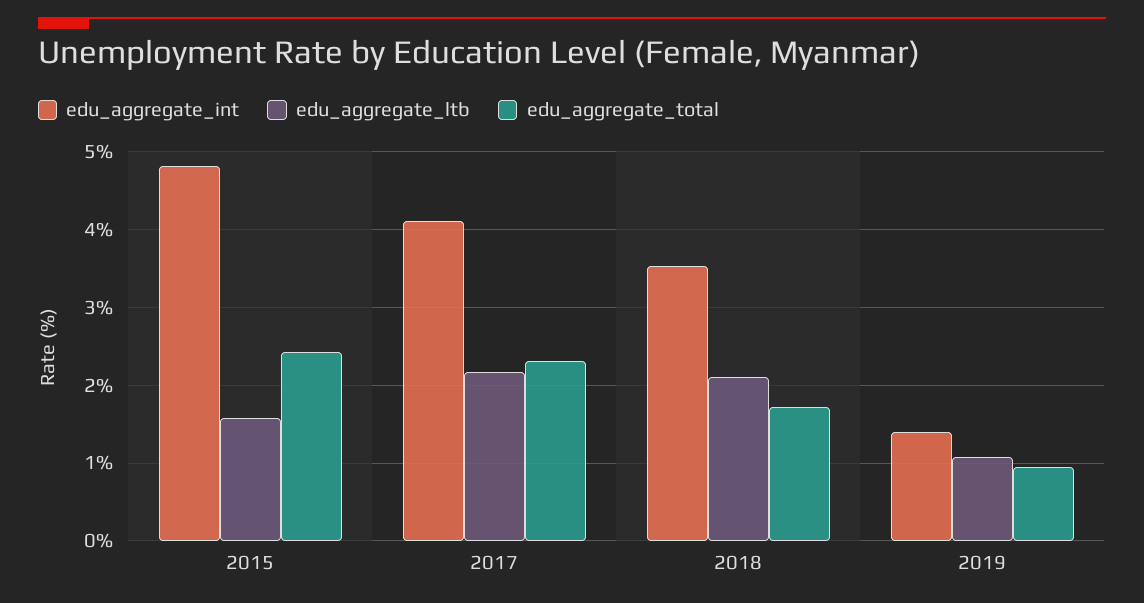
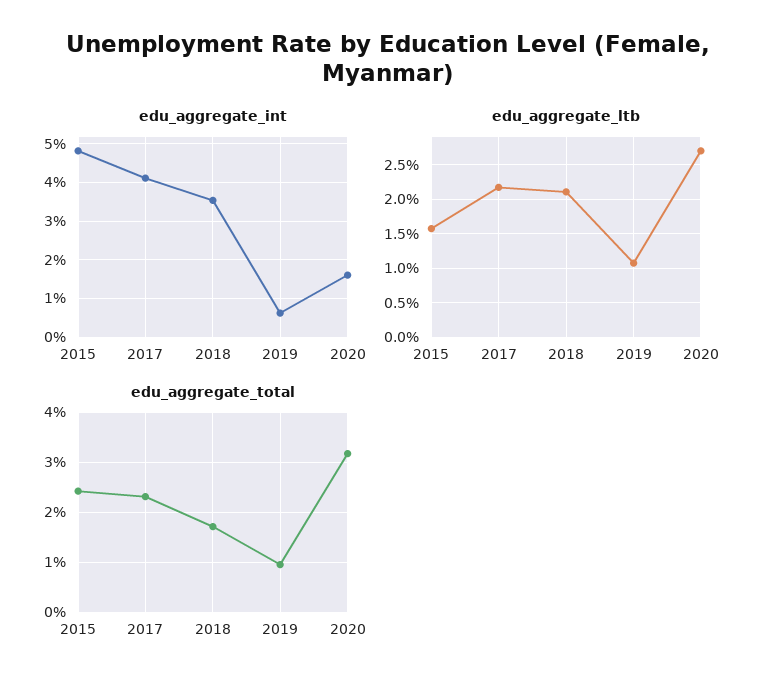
edu_aggregate_int, 2019: 1.4 -> 0.6
edu_aggregate_int, 2020: none -> 1.6
edu_aggregate_ltb, 2020: none -> 2.7
edu_aggregate_total, 2020: none -> 3.2

